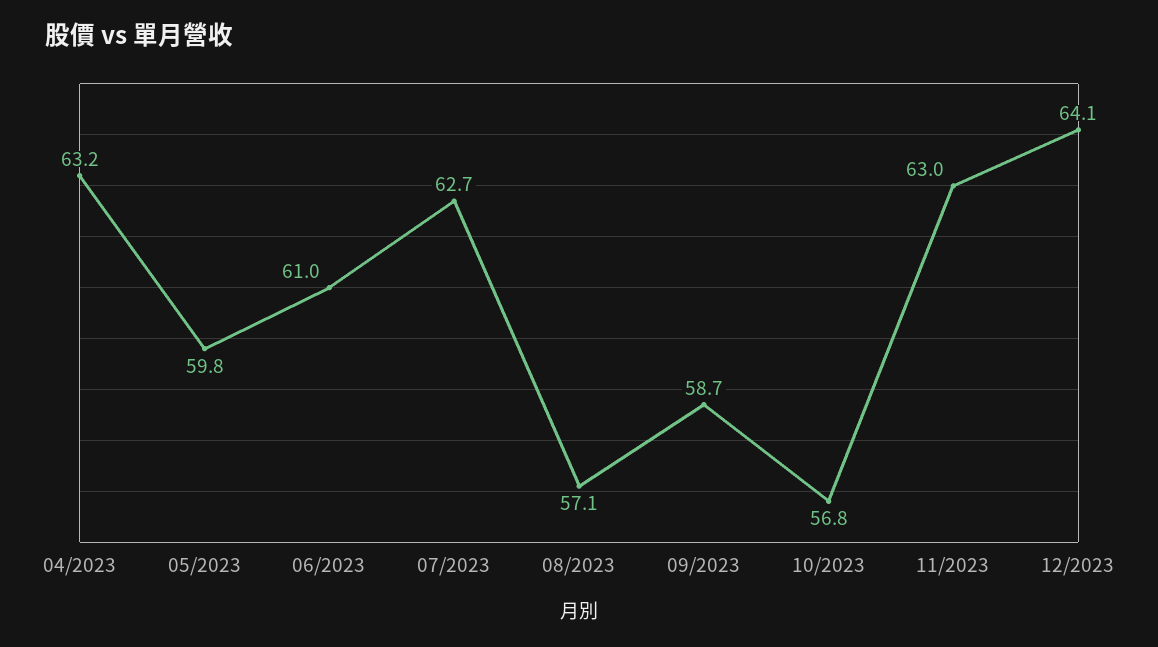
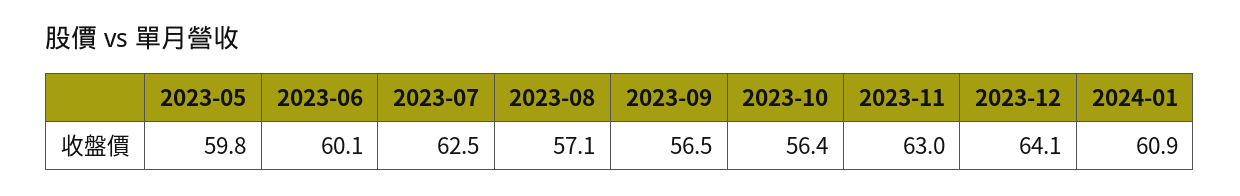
04/2023: 63.2 -> none
06/2023: 61 -> 60.1
07/2023: 62.7 -> 62.5
09/2023: 58.7 -> 56.5
10/2023: 56.8 -> 56.4
2024-01: none -> 60.9

